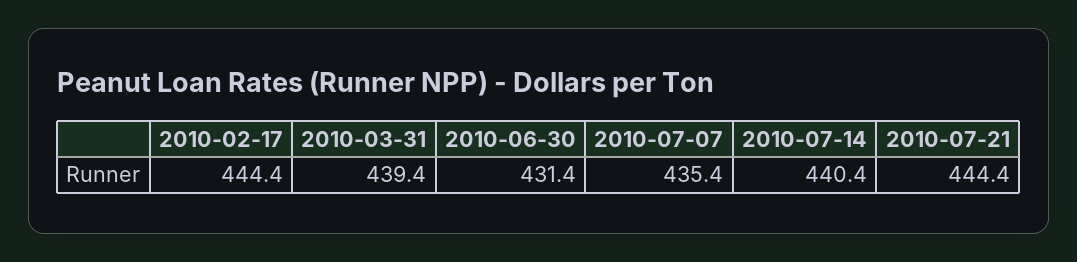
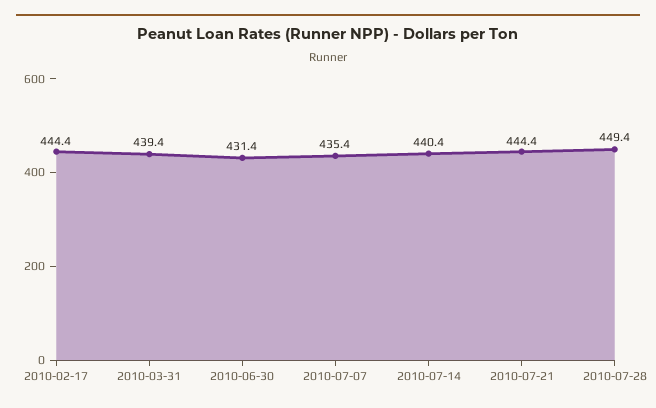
2010-07-28: none -> 449.4

